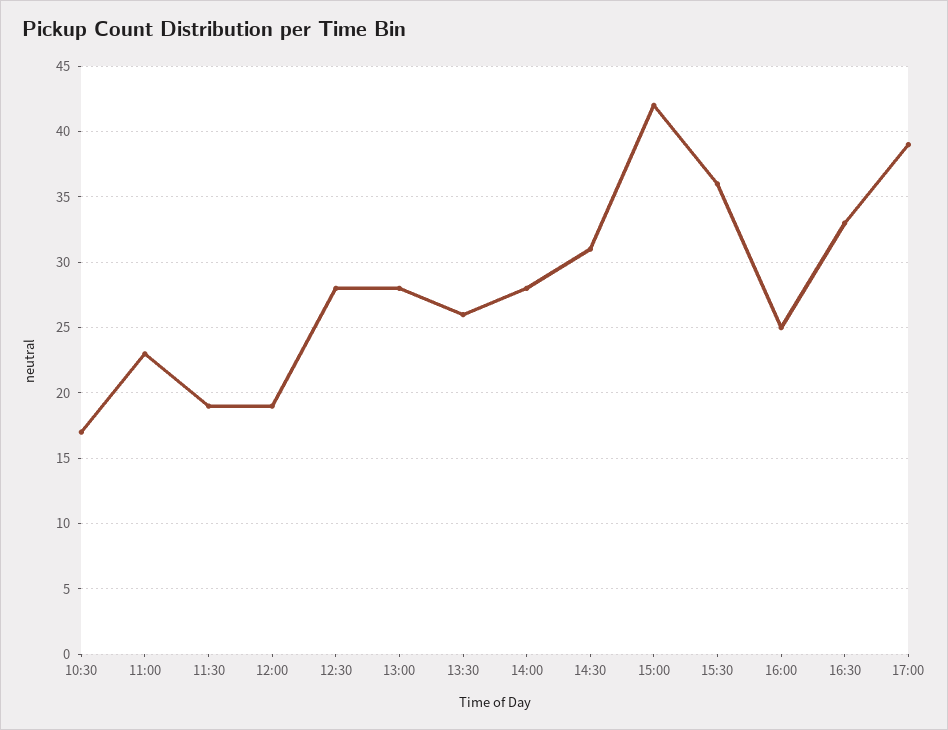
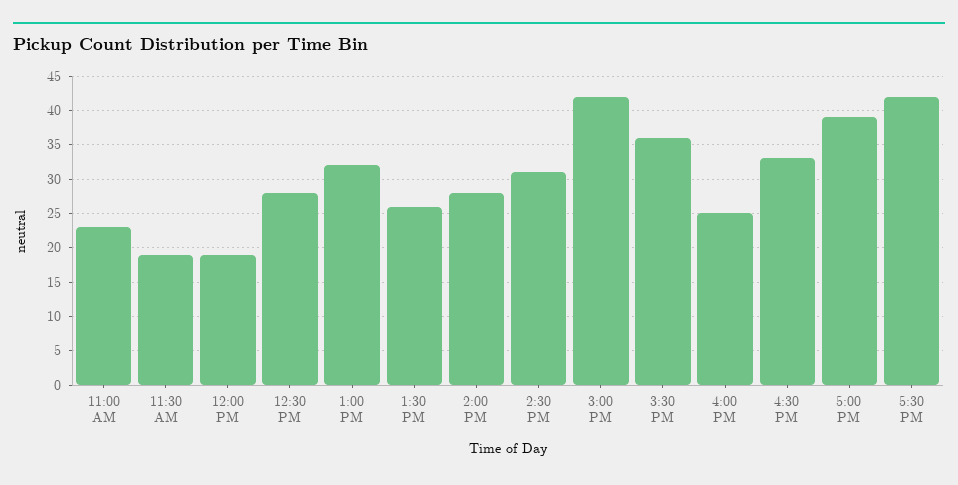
10:30: 17 -> none
13:00: 28 -> 32
5:30 PM: none -> 42

